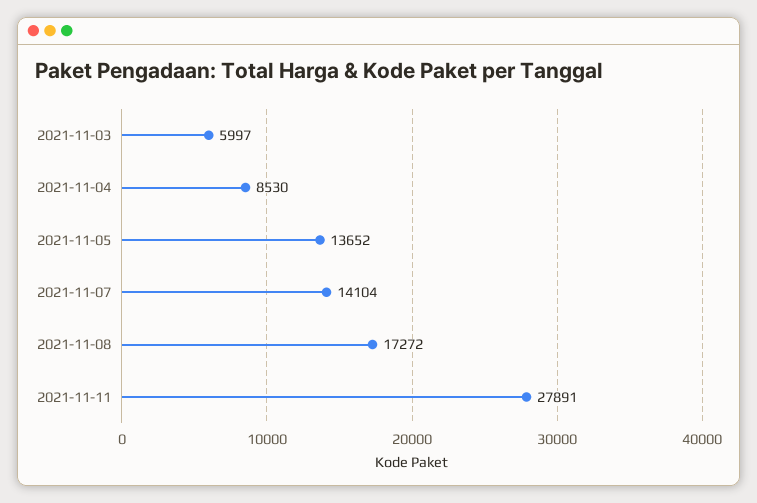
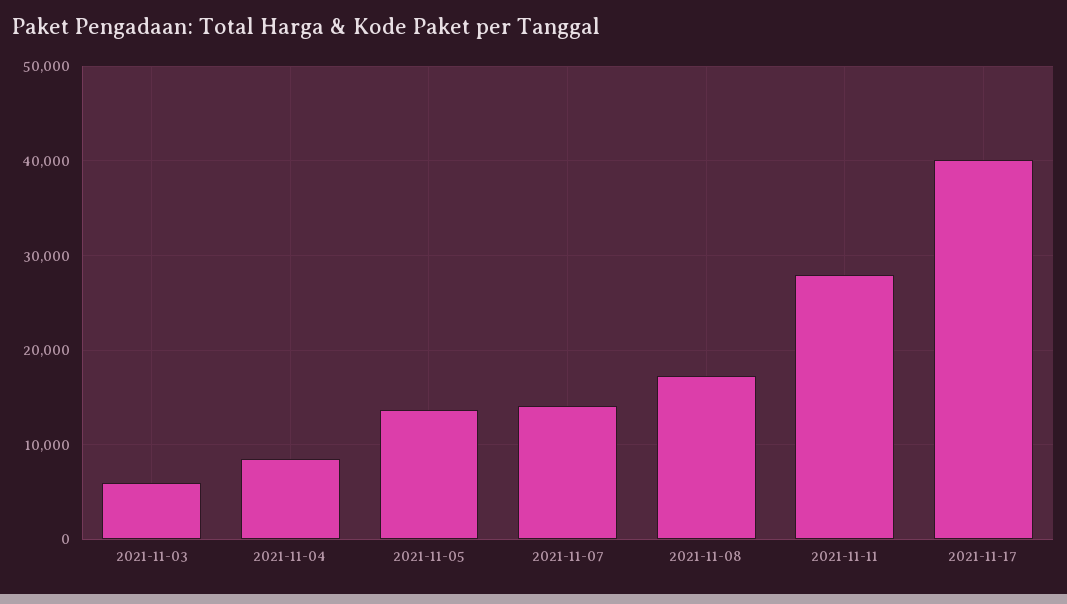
2021-11-17: none -> 40000

